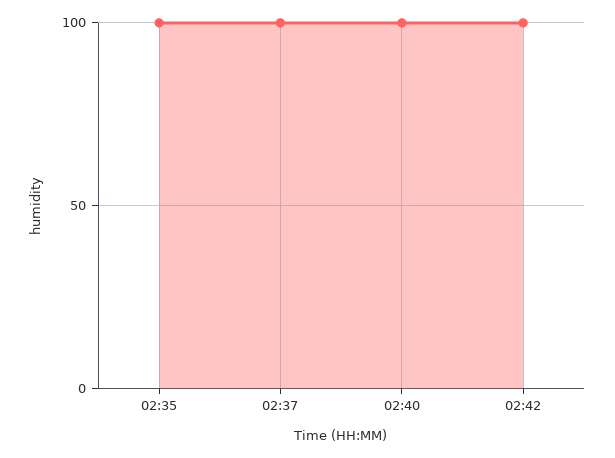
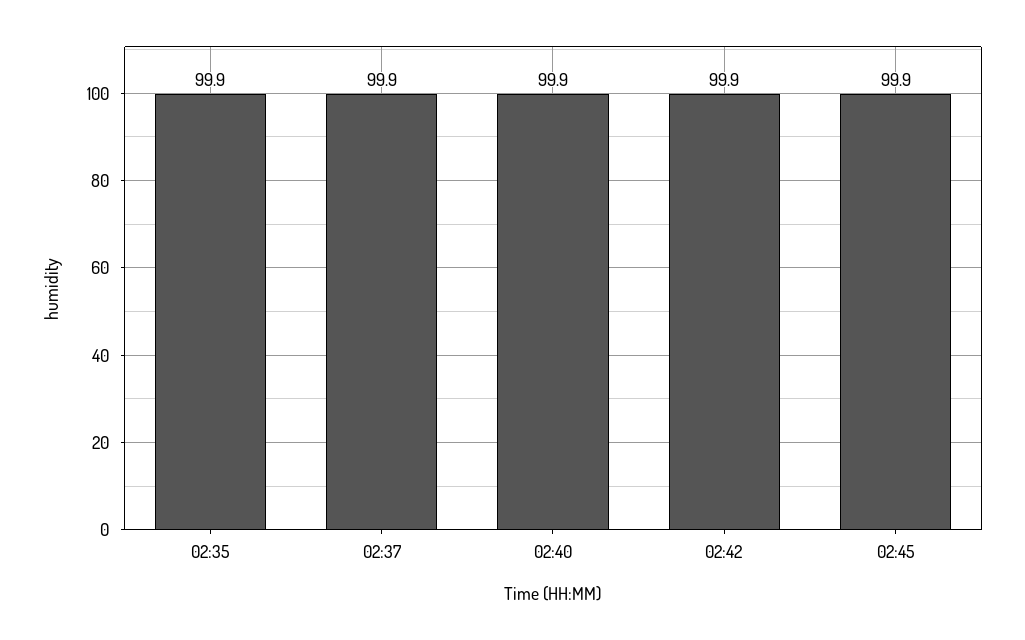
02:45: none -> 99.9

